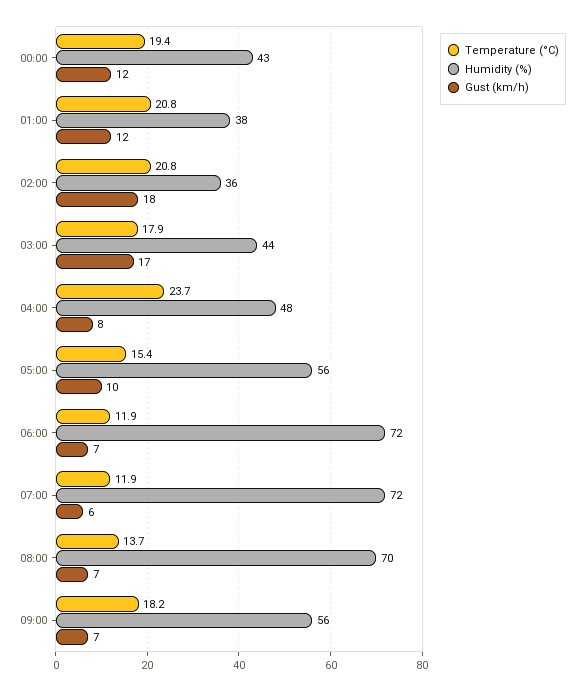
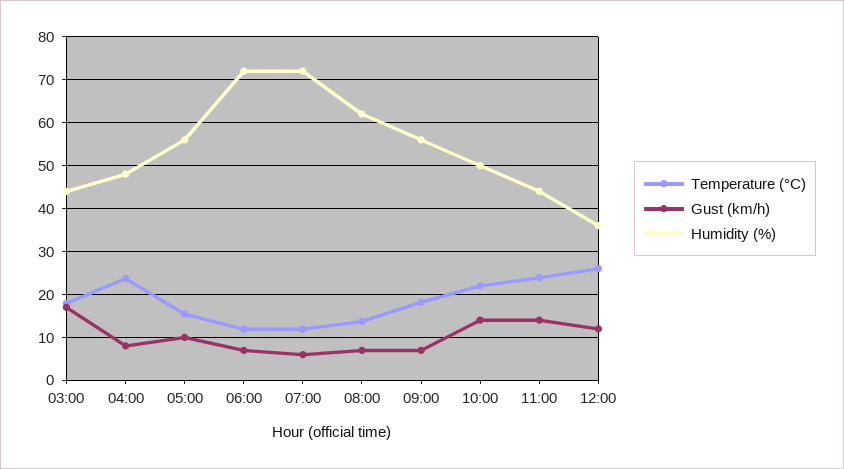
Temperature (°C), 00:00: 19.4 -> none
Humidity (%), 00:00: 43 -> none
Gust (km/h), 00:00: 12 -> none
Temperature (°C), 01:00: 20.8 -> none
Humidity (%), 01:00: 38 -> none
Gust (km/h), 01:00: 12 -> none
Temperature (°C), 02:00: 20.8 -> none
Humidity (%), 02:00: 36 -> none
Gust (km/h), 02:00: 18 -> none
Humidity (%), 08:00: 70 -> 62
Temperature (°C), 10:00: none -> 22
Gust (km/h), 10:00: none -> 14
Humidity (%), 10:00: none -> 50
Temperature (°C), 11:00: none -> 24
Gust (km/h), 11:00: none -> 14
Humidity (%), 11:00: none -> 44
Temperature (°C), 12:00: none -> 26
Gust (km/h), 12:00: none -> 12
Humidity (%), 12:00: none -> 36

